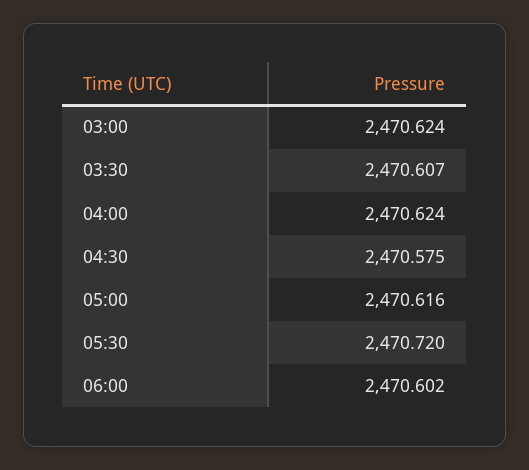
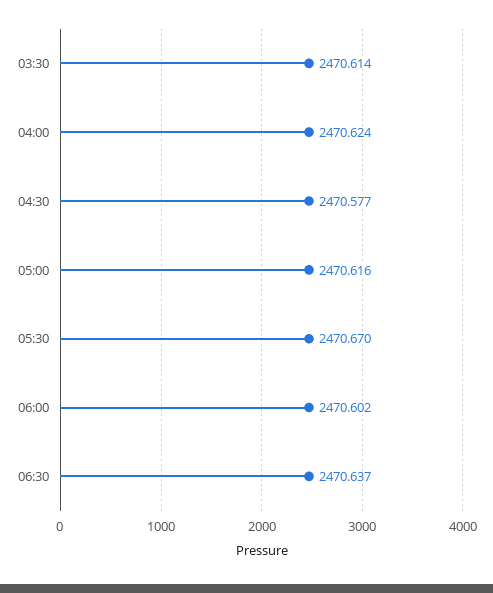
03:00: 2470.624 -> none
03:30: 2470.607 -> 2470.614
04:30: 2470.575 -> 2470.577
05:30: 2470.72 -> 2470.67
06:30: none -> 2470.637

